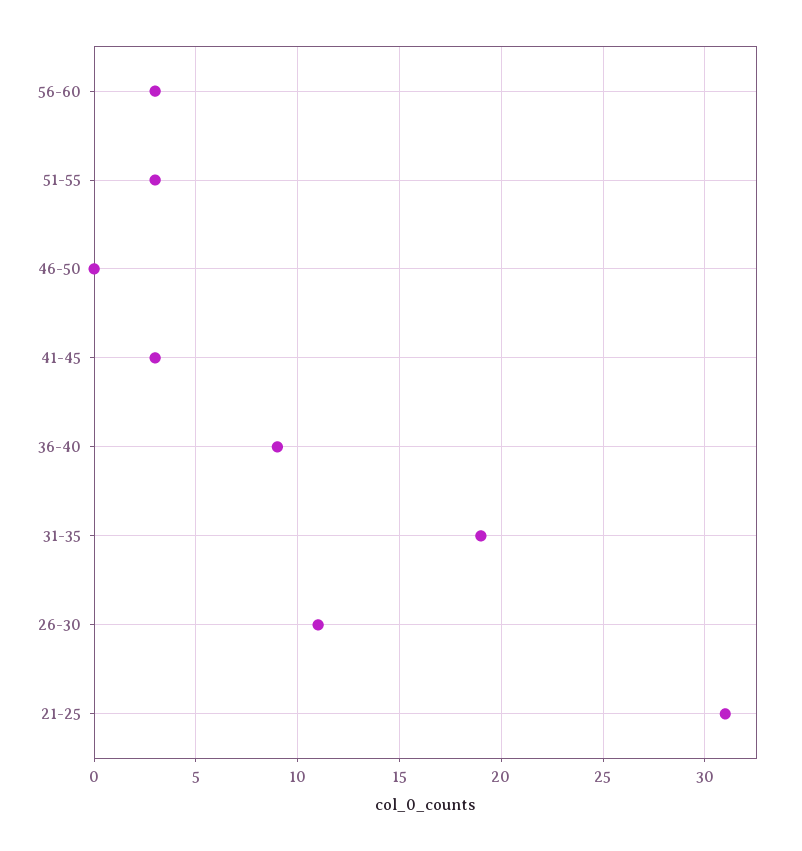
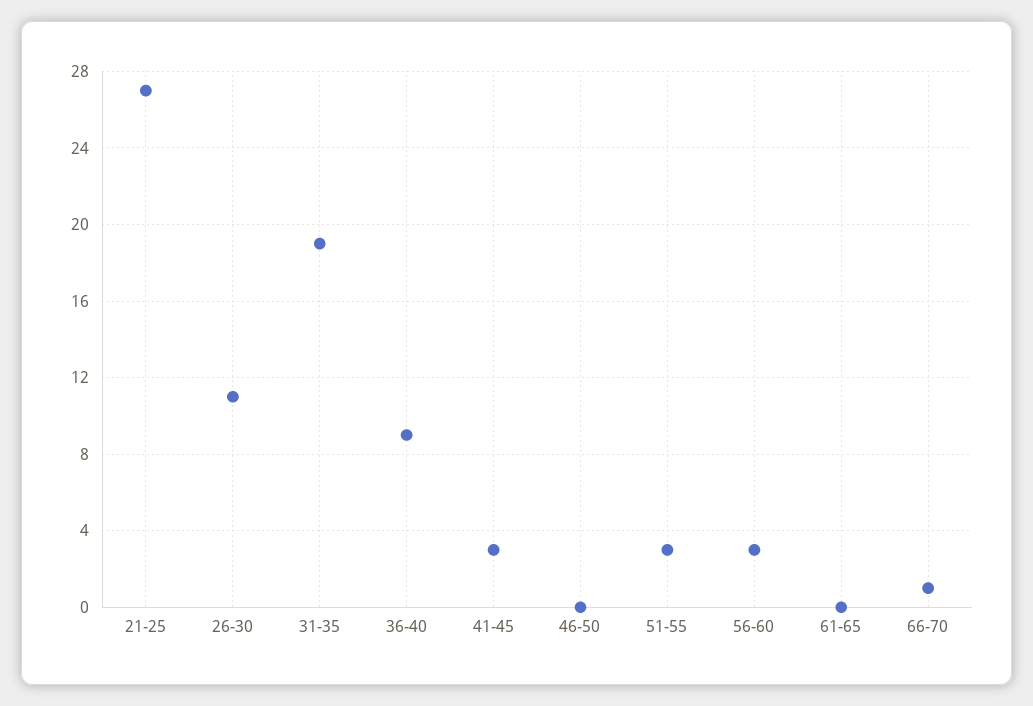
21-25: 31 -> 27
61-65: none -> 0
66-70: none -> 1

